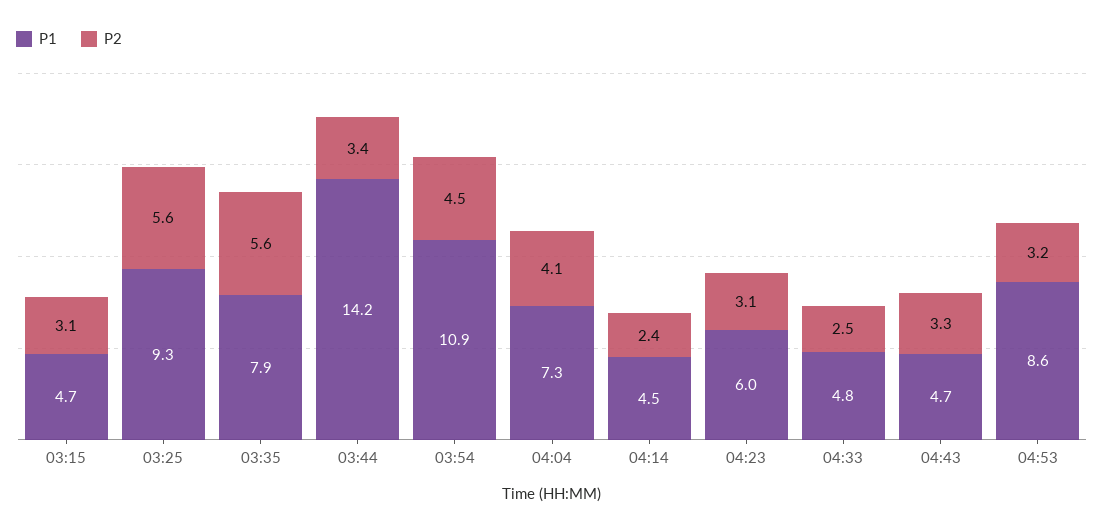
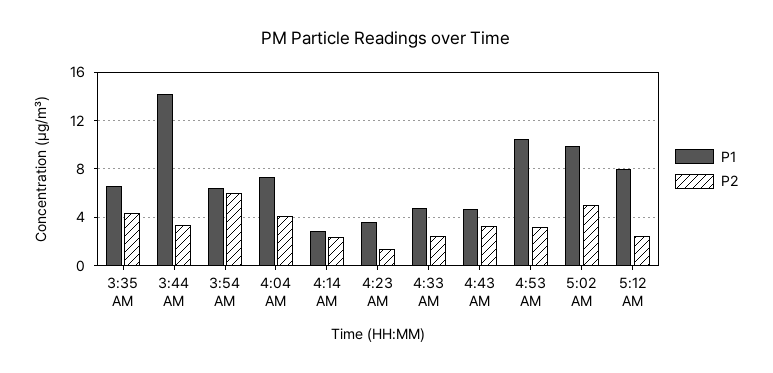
P1, 03:15: 4.7 -> none
P2, 03:15: 3.1 -> none
P1, 03:25: 9.3 -> none
P2, 03:25: 5.6 -> none
P1, 03:35: 7.9 -> 6.5
P2, 03:35: 5.6 -> 4.5
P1, 03:54: 10.9 -> 6.5
P2, 03:54: 4.5 -> 6
P1, 04:14: 4.5 -> 3
P1, 04:23: 6 -> 3.5
P2, 04:23: 3.1 -> 1.5
P1, 04:53: 8.6 -> 10.5
P1, 5:02 AM: none -> 10
P2, 5:02 AM: none -> 5
P1, 5:12 AM: none -> 8
P2, 5:12 AM: none -> 2.5

